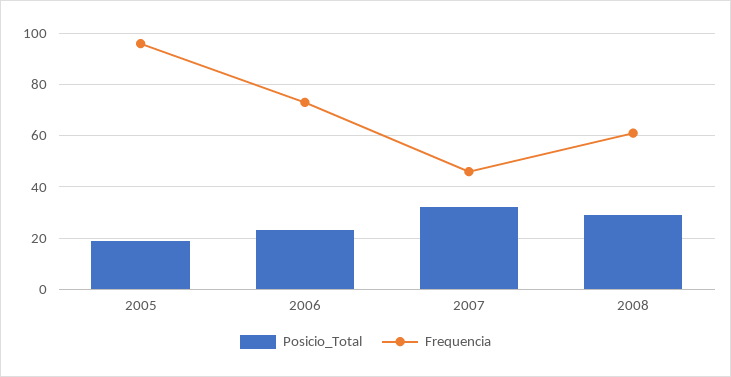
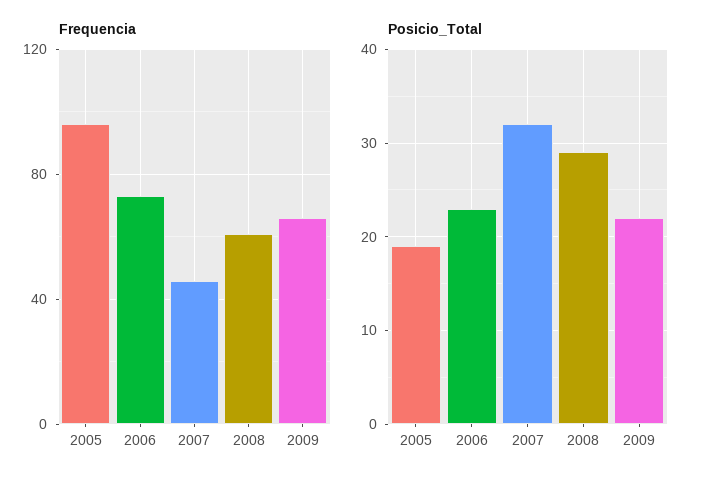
Frequencia, 2009: none -> 65
Posicio_Total, 2009: none -> 22

